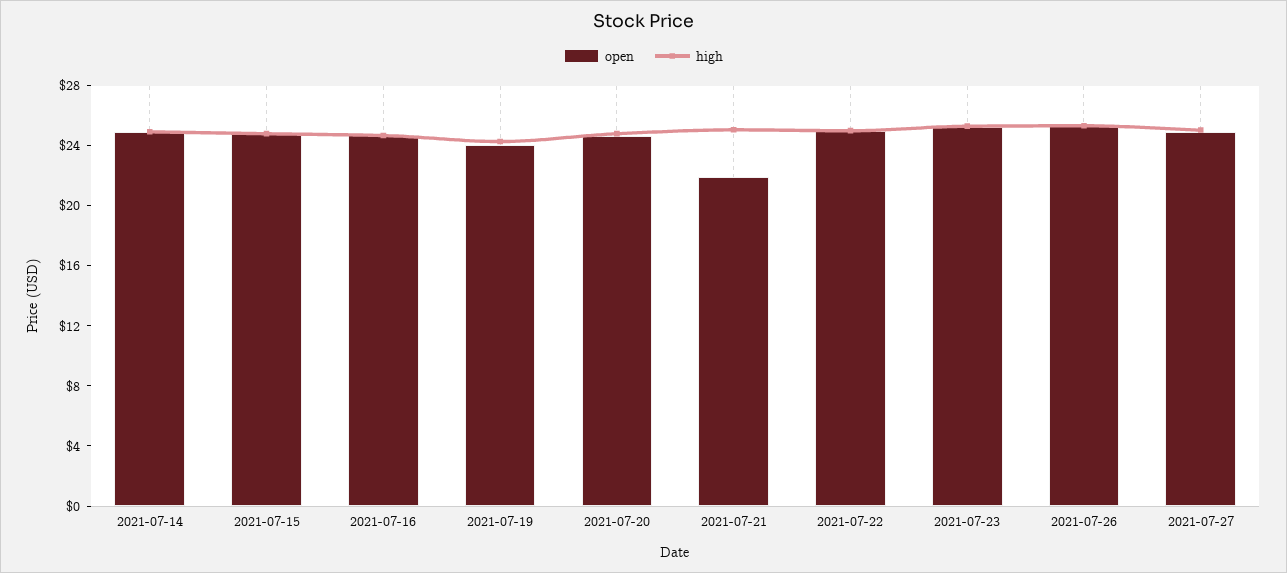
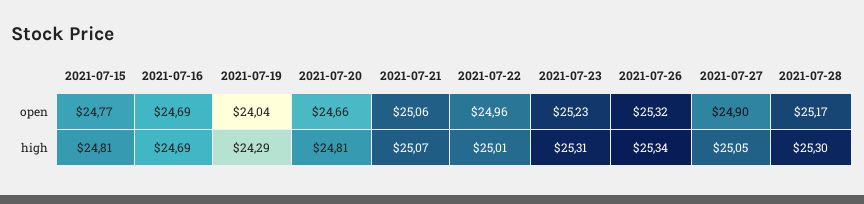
open, 2021-07-14: 25 -> none
high, 2021-07-14: 25 -> none
open, 2021-07-21: 22 -> 25.06
open, 2021-07-28: none -> 25.17
high, 2021-07-28: none -> 25.3

